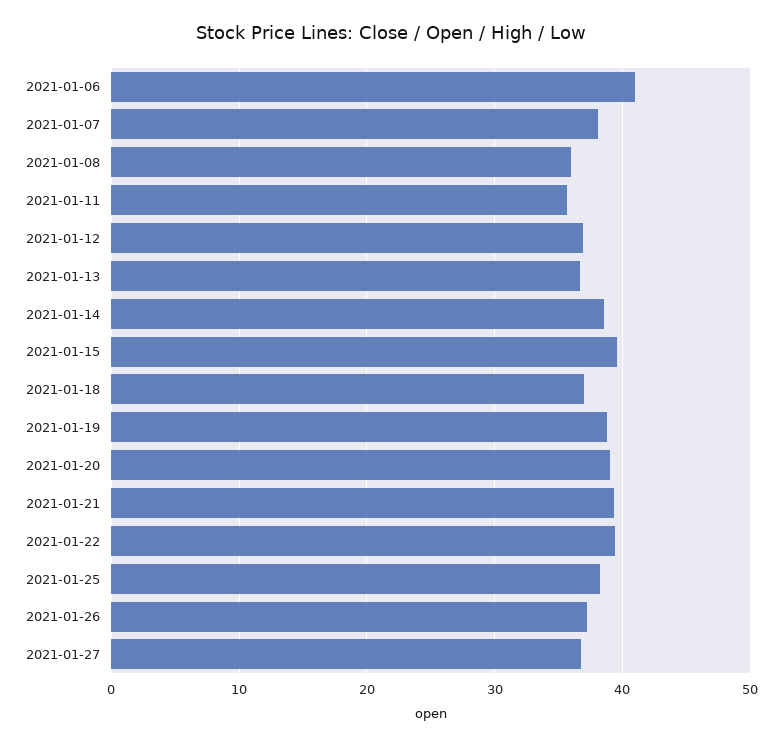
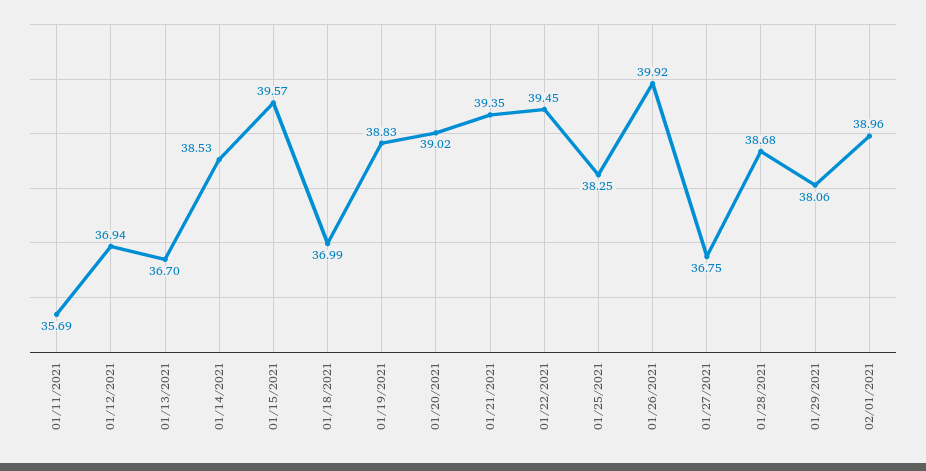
2021-01-06: 41 -> none
2021-01-07: 38 -> none
2021-01-08: 36 -> none
2021-01-26: 37 -> 39.92
01/28/2021: none -> 38.68
01/29/2021: none -> 38.06
02/01/2021: none -> 38.96

